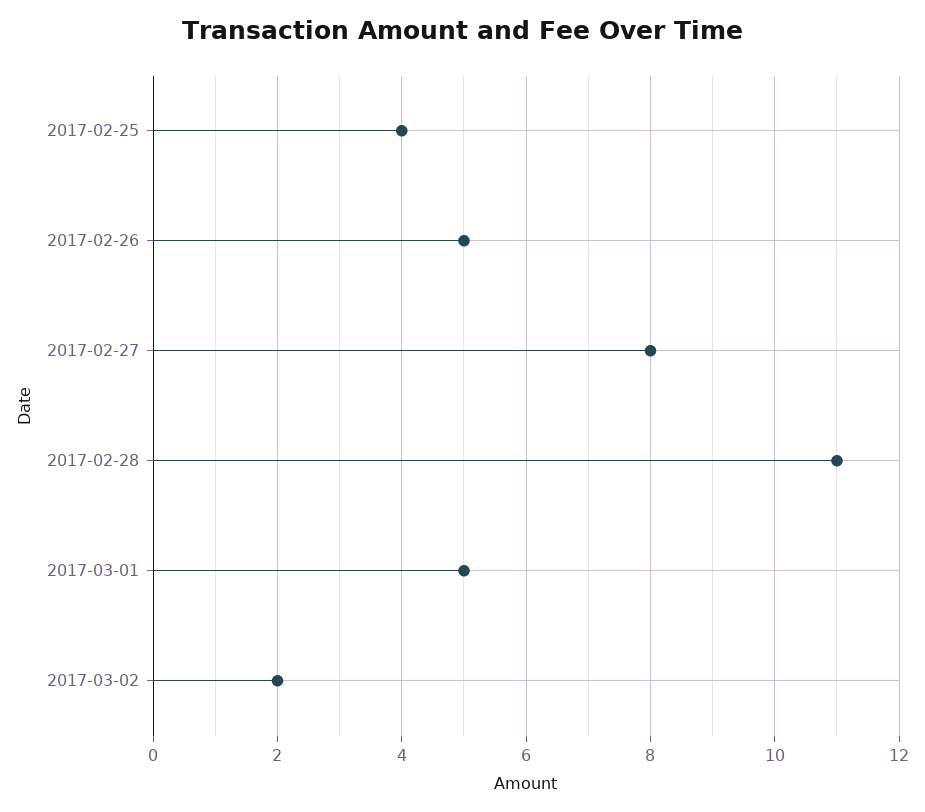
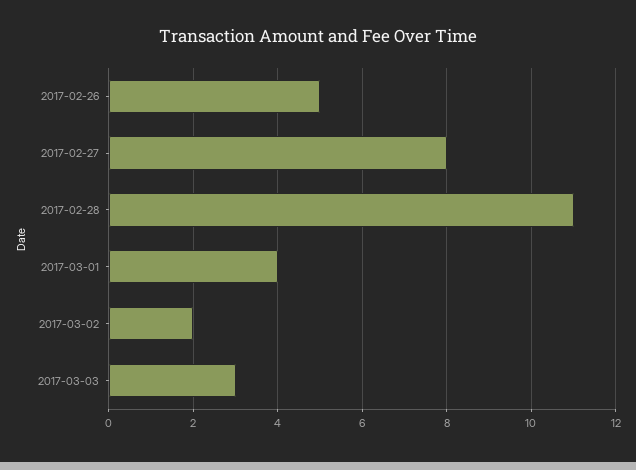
2017-02-25: 4 -> none
2017-03-01: 5 -> 4
2017-03-03: none -> 3

